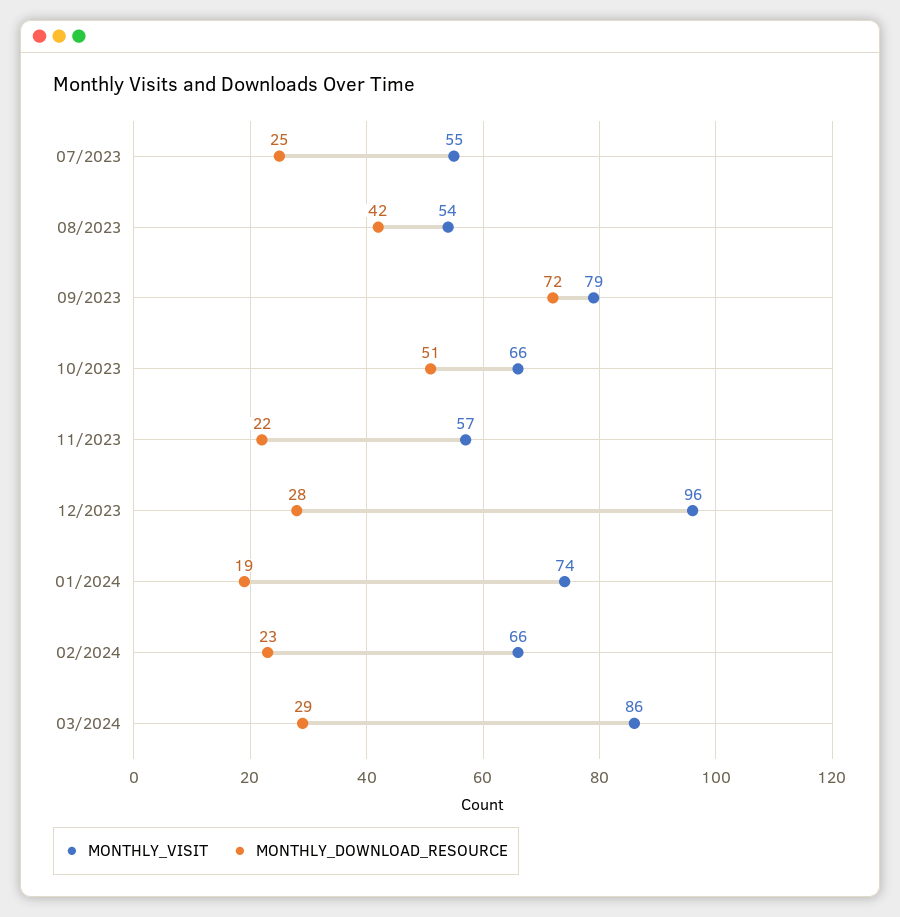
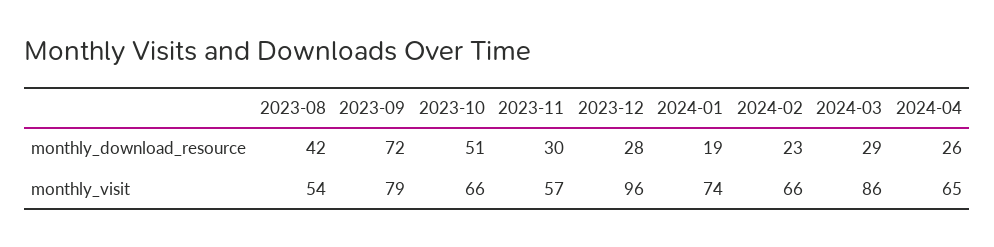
MONTHLY_VISIT, 07/2023: 55 -> none
MONTHLY_DOWNLOAD_RESOURCE, 07/2023: 25 -> none
MONTHLY_DOWNLOAD_RESOURCE, 11/2023: 22 -> 30
MONTHLY_DOWNLOAD_RESOURCE, 2024-04: none -> 26
MONTHLY_VISIT, 2024-04: none -> 65

